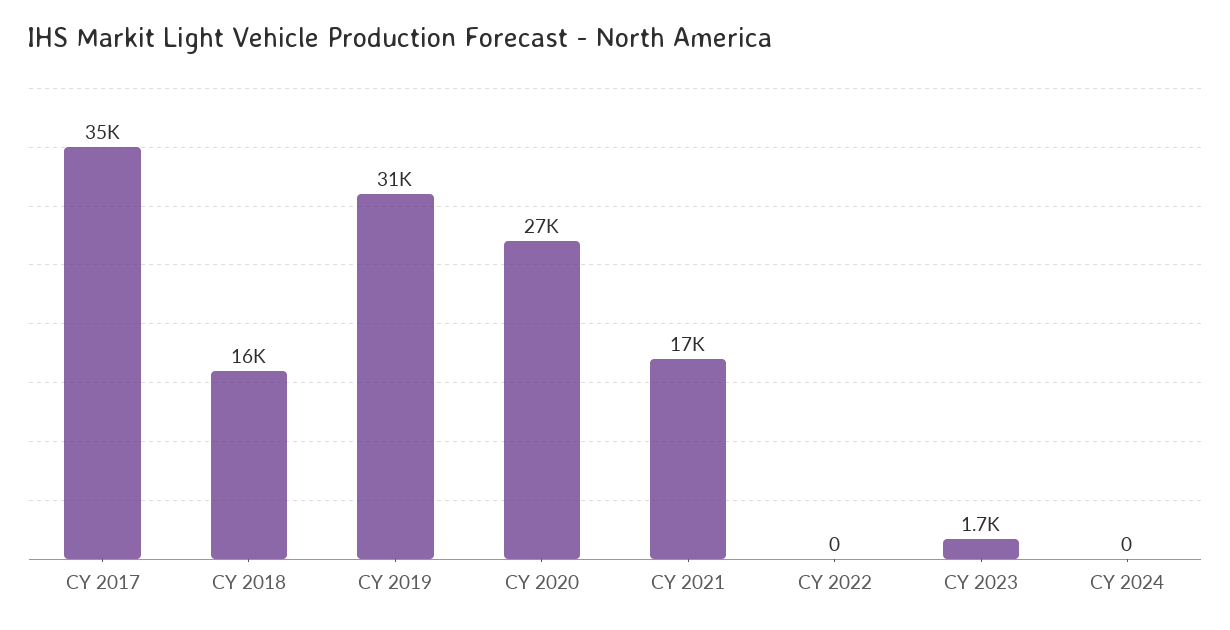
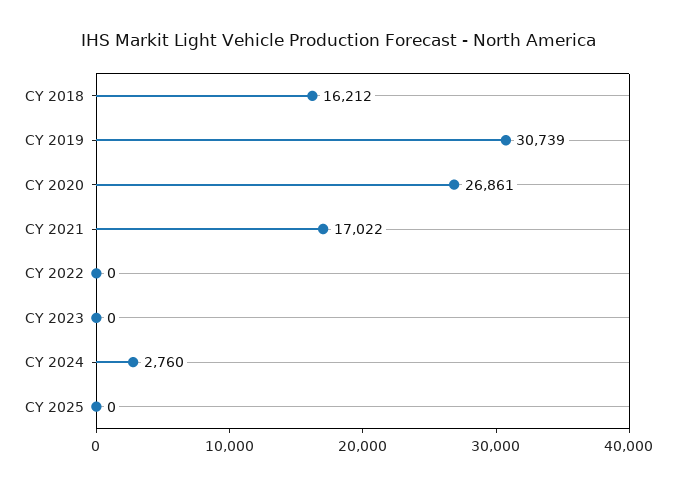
CY 2017: 35000 -> none
CY 2023: 1700 -> 0
CY 2024: 0 -> 2760
CY 2025: none -> 0

